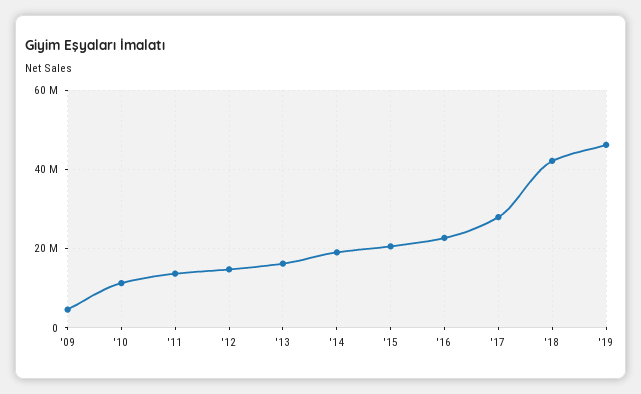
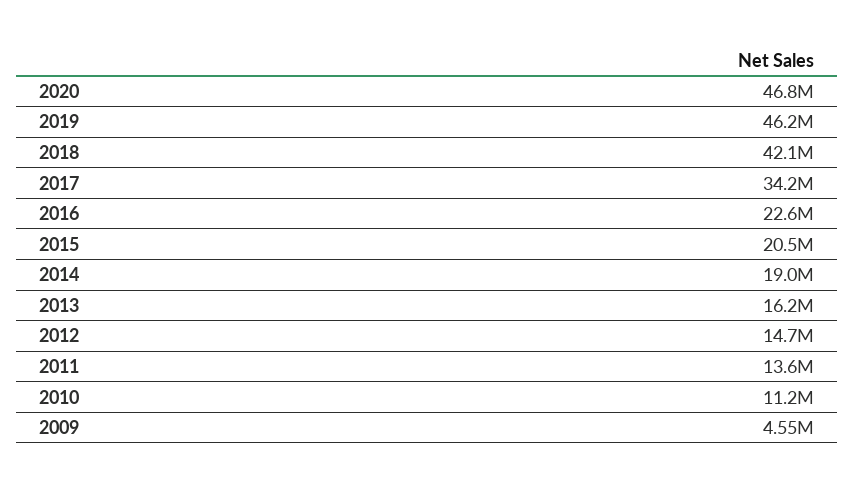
'17: 28000000 -> 34200000
2020: none -> 46800000

